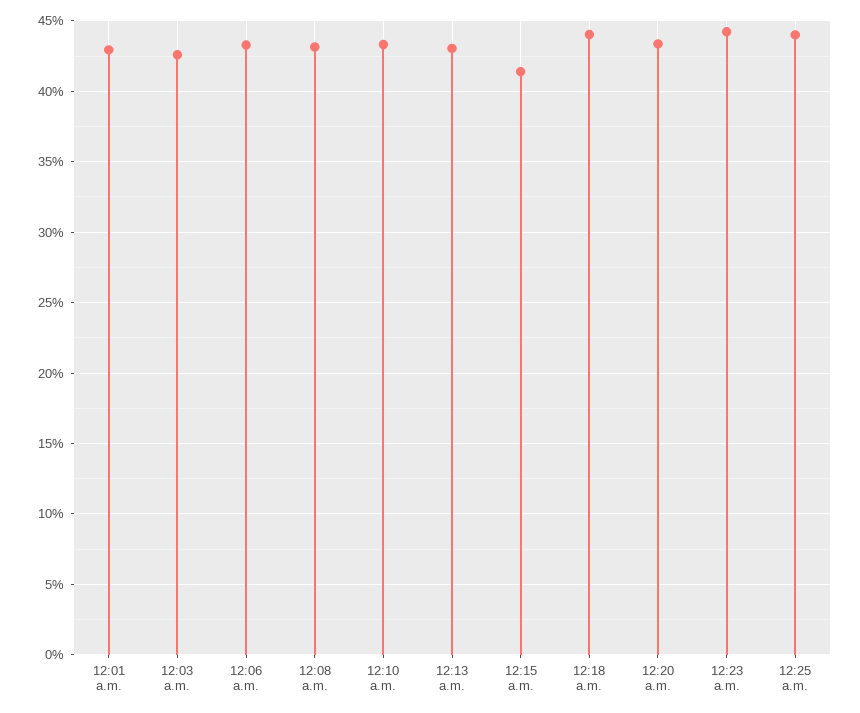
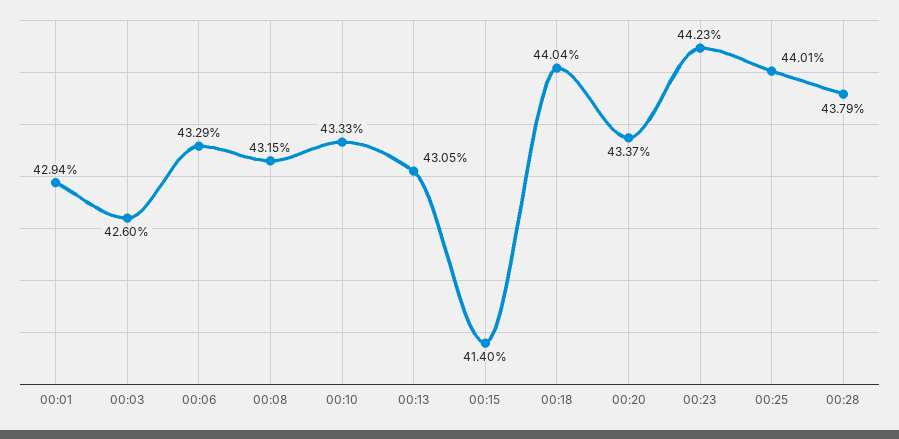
00:28: none -> 43.79

